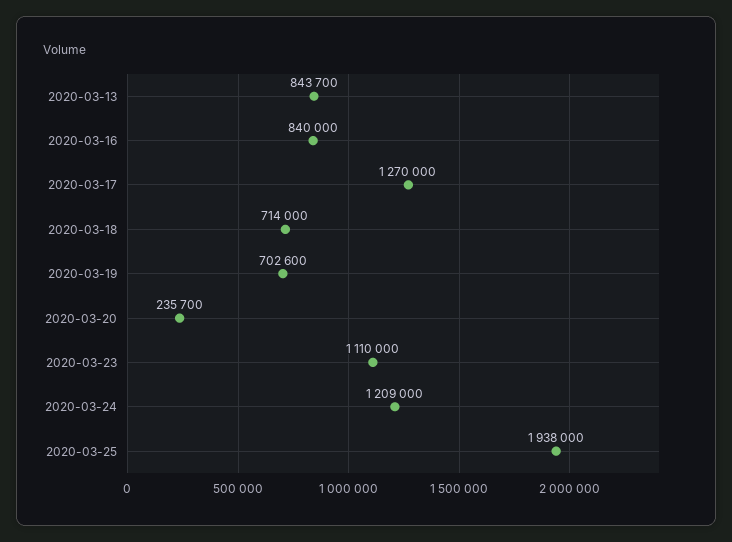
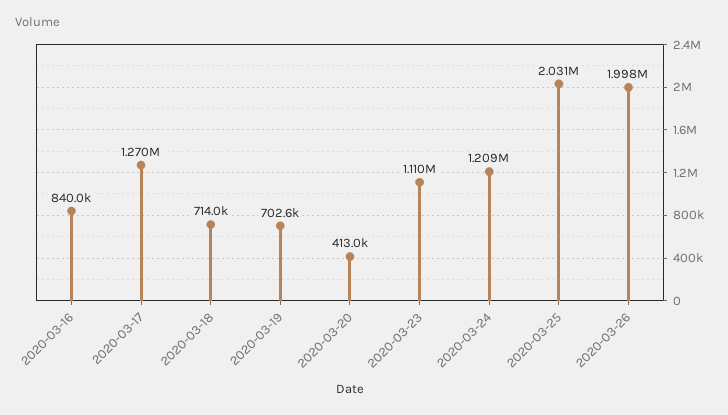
2020-03-13: 843700 -> none
2020-03-20: 235700 -> 413000
2020-03-25: 1938000 -> 2031000
2020-03-26: none -> 1998000

